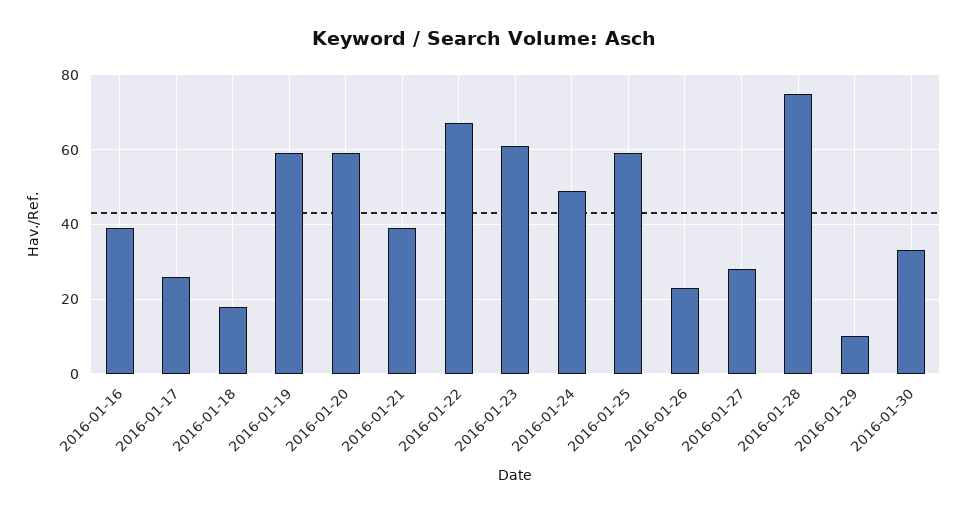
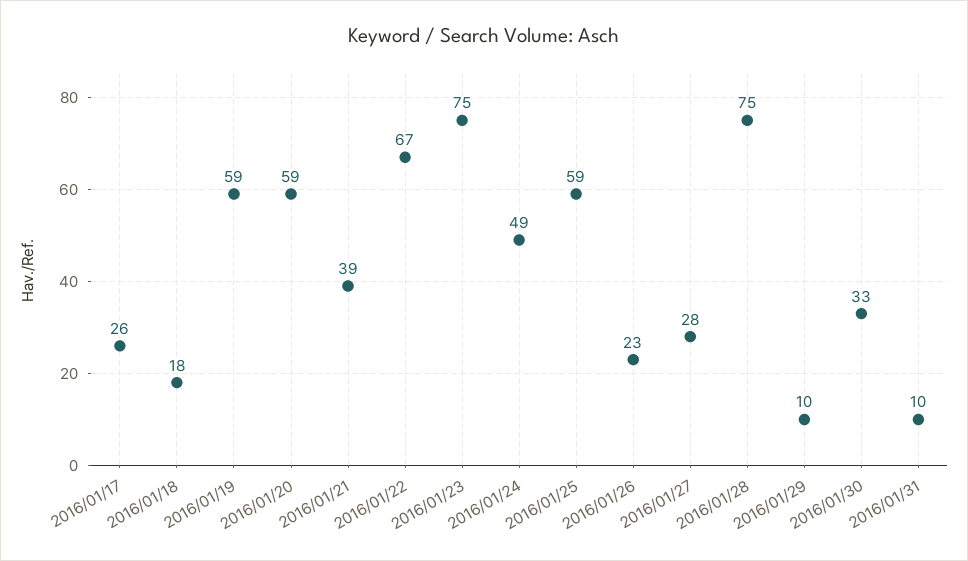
2016-01-16: 40 -> none
2016-01-23: 60 -> 75
2016/01/31: none -> 10

